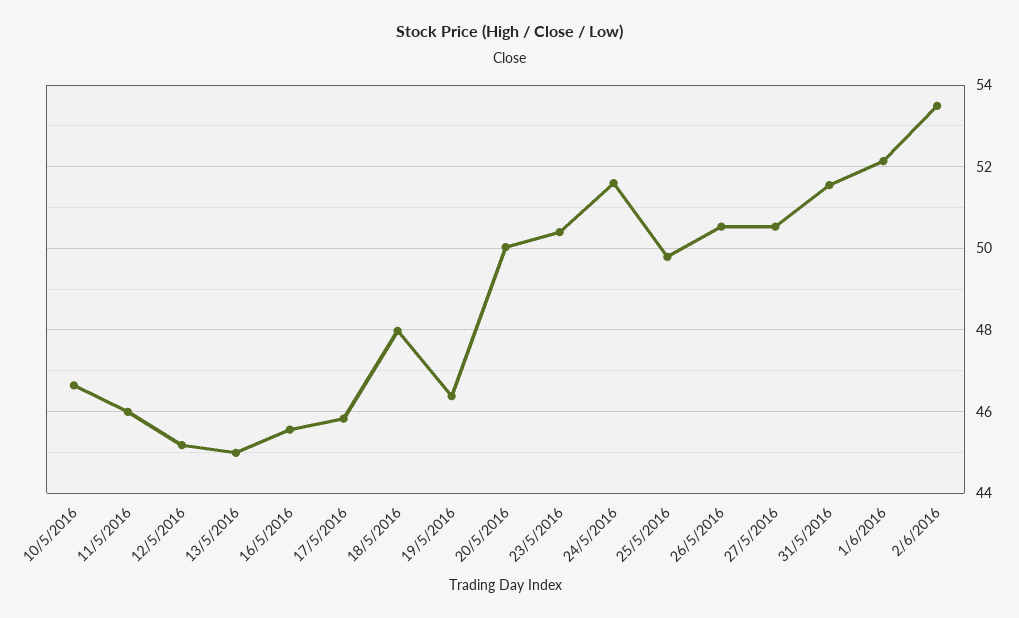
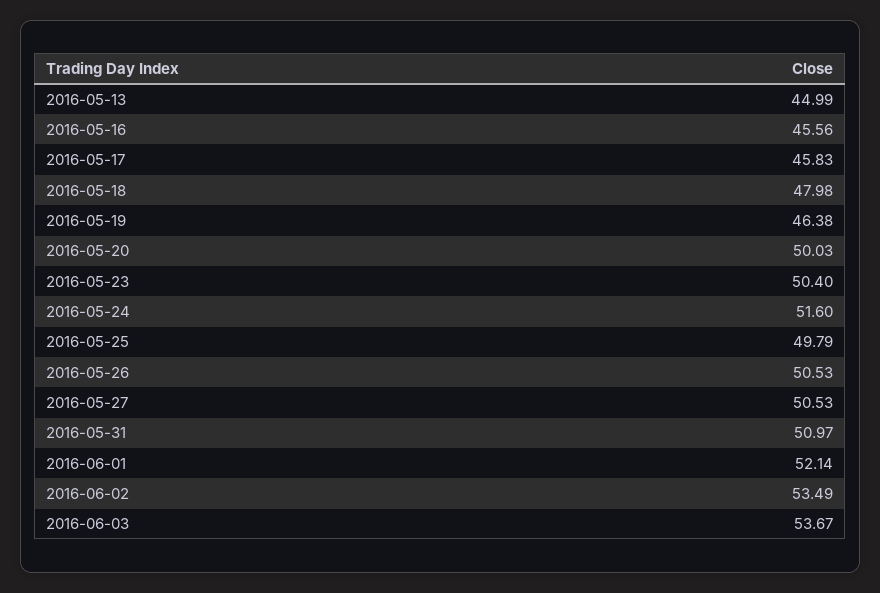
10/5/2016: 46.6 -> none
11/5/2016: 46 -> none
12/5/2016: 45.2 -> none
31/5/2016: 51.6 -> 50.97
2016-06-03: none -> 53.67

